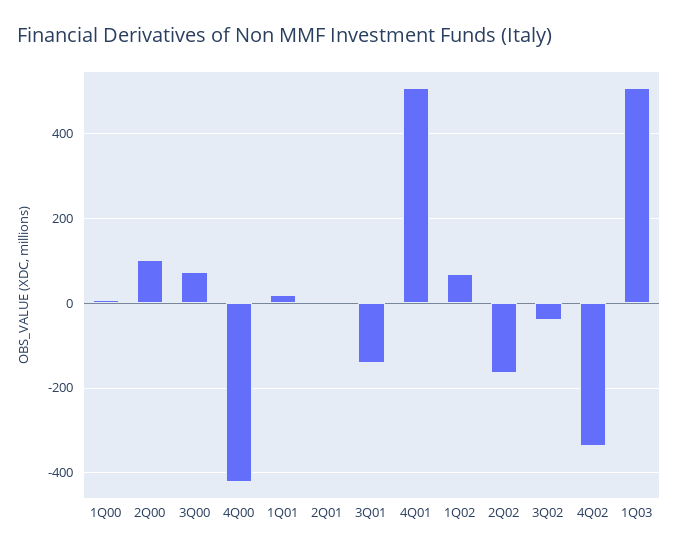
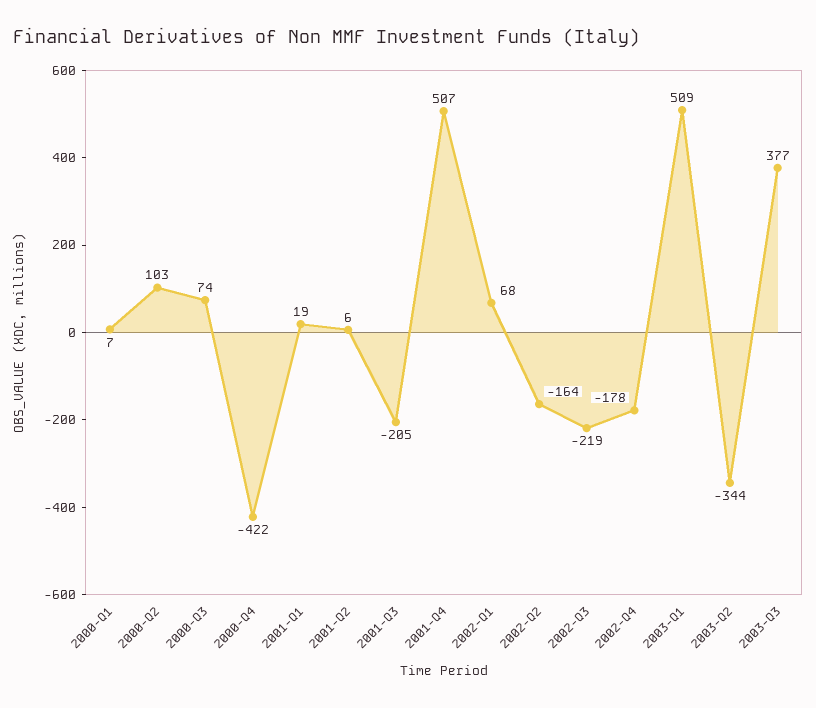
3Q01: -140 -> -205
3Q02: -40 -> -219
4Q02: -340 -> -178
2003-Q2: none -> -344
2003-Q3: none -> 377

